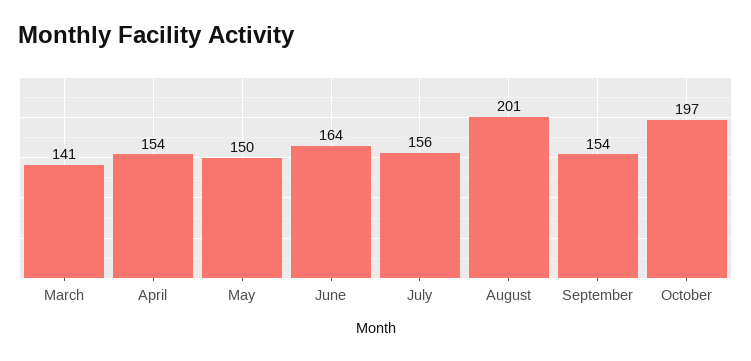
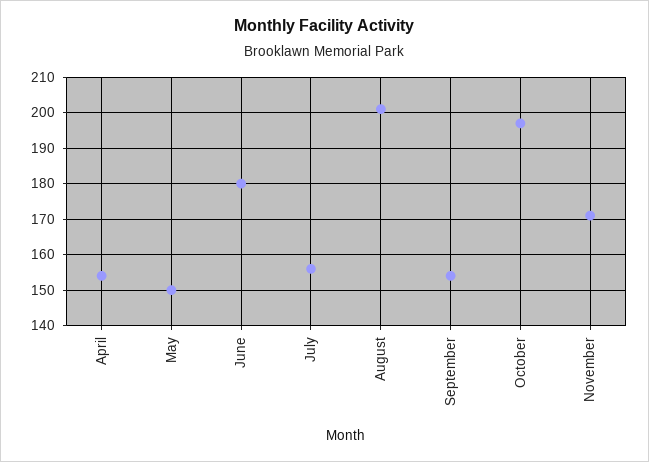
March: 141 -> none
June: 164 -> 180
November: none -> 170

